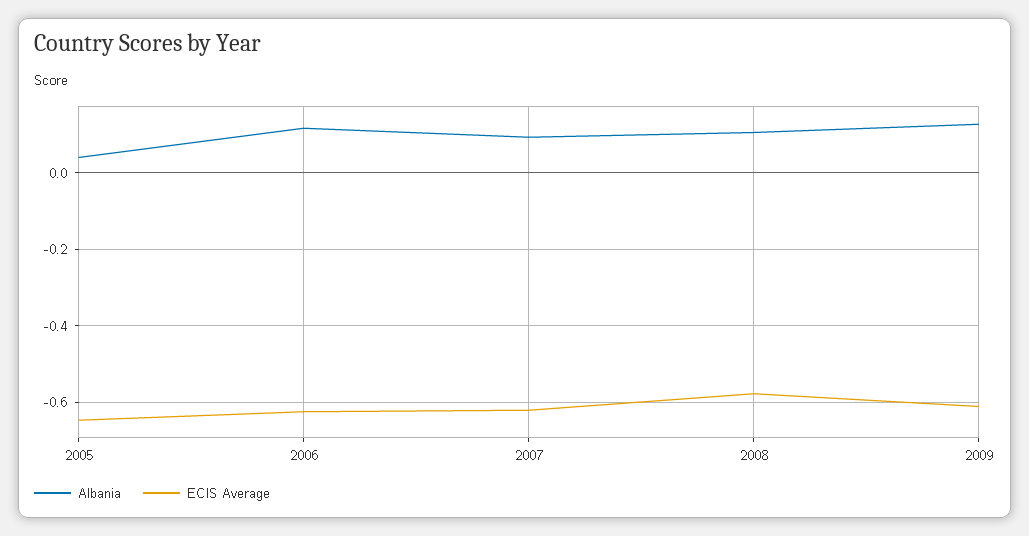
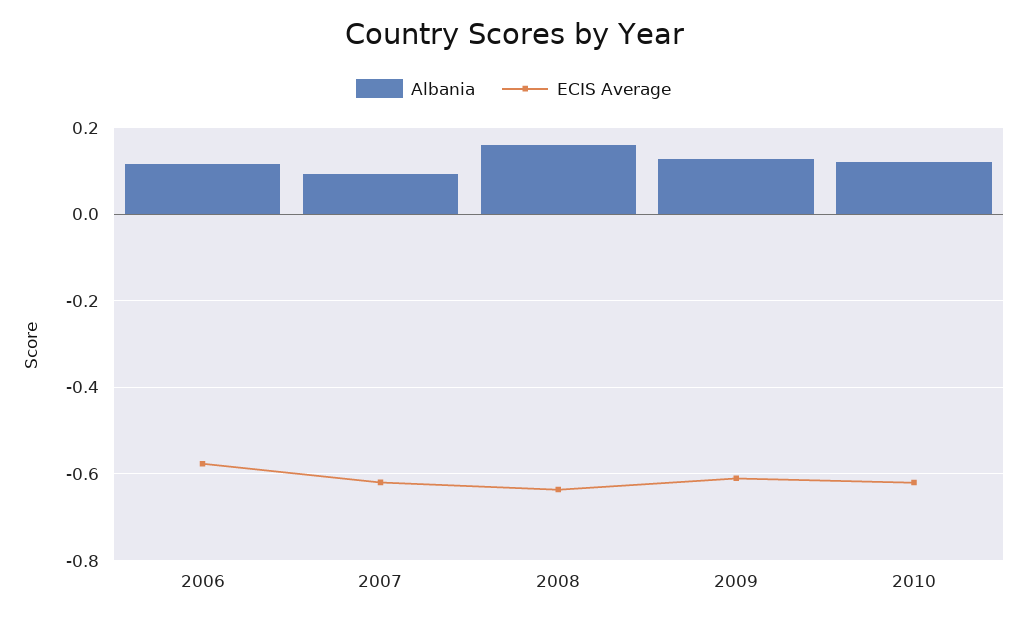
Albania, 2005: 0.04 -> none
ECIS Average, 2005: -0.64 -> none
ECIS Average, 2006: -0.62 -> -0.58
Albania, 2008: 0.1 -> 0.16
ECIS Average, 2008: -0.58 -> -0.64
Albania, 2010: none -> 0.12
ECIS Average, 2010: none -> -0.62

